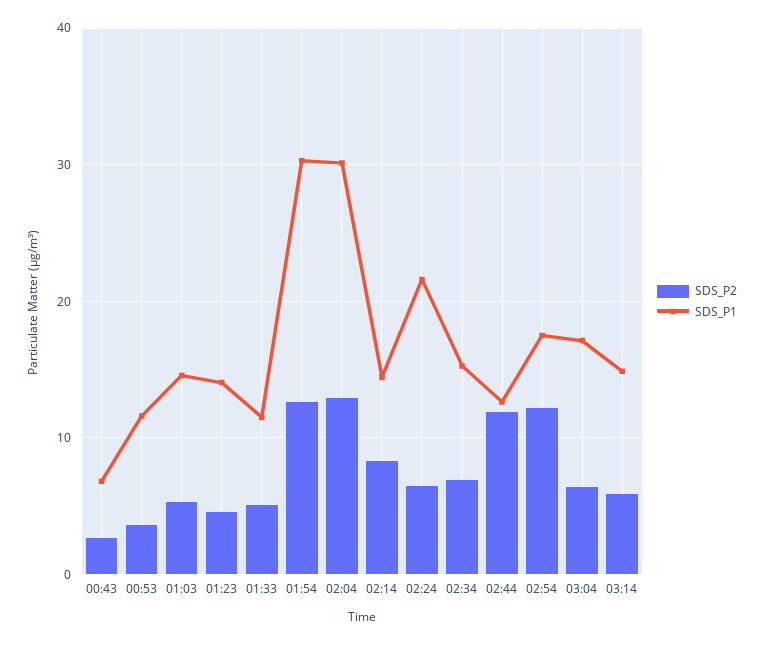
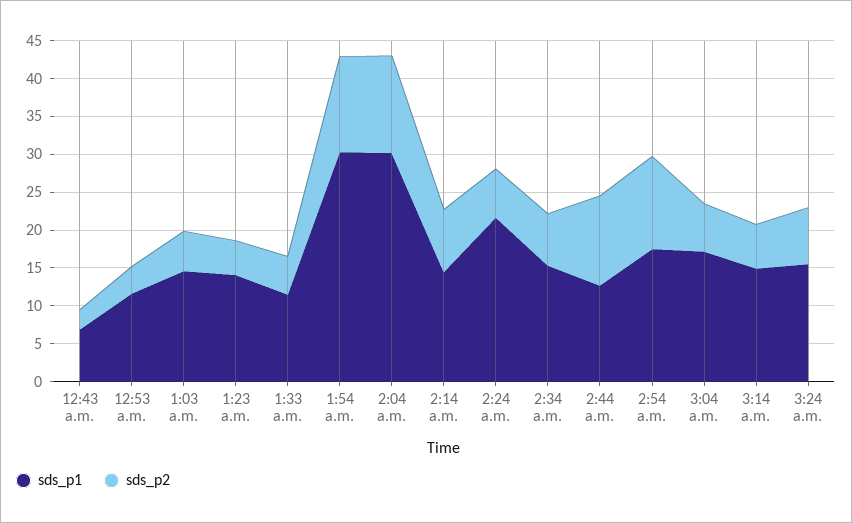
SDS_P1, 3:24 a.m.: none -> 15
SDS_P2, 3:24 a.m.: none -> 7.5

